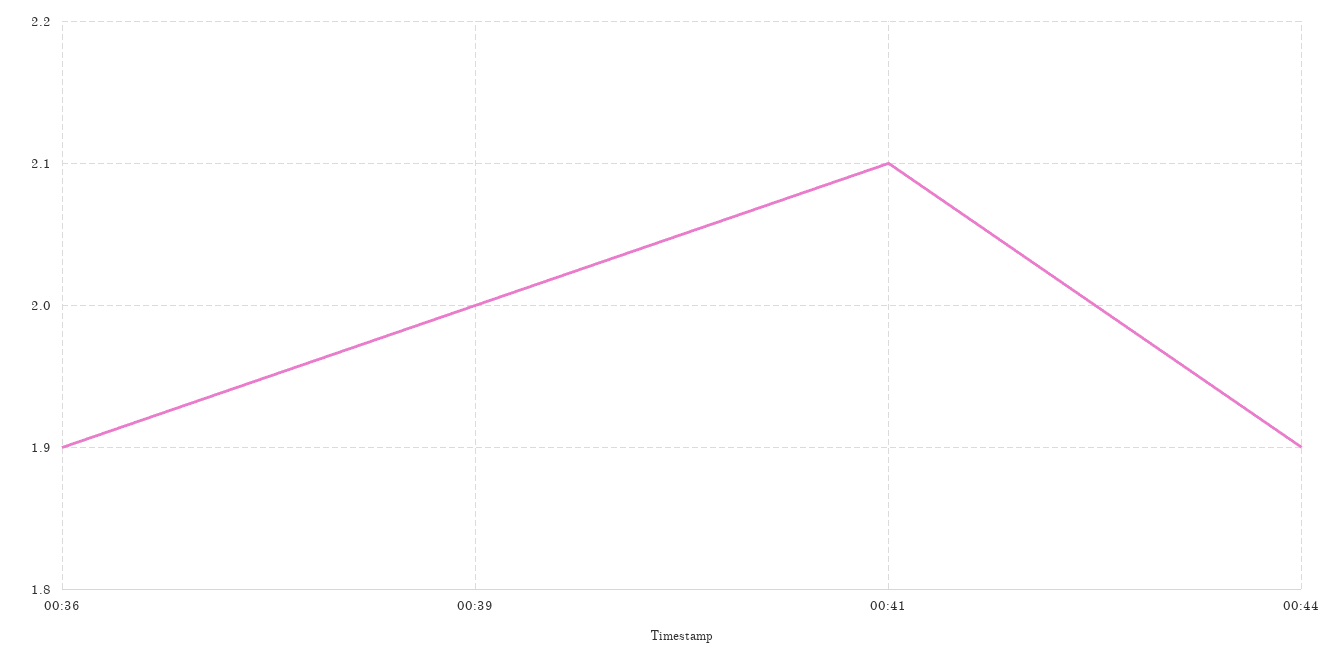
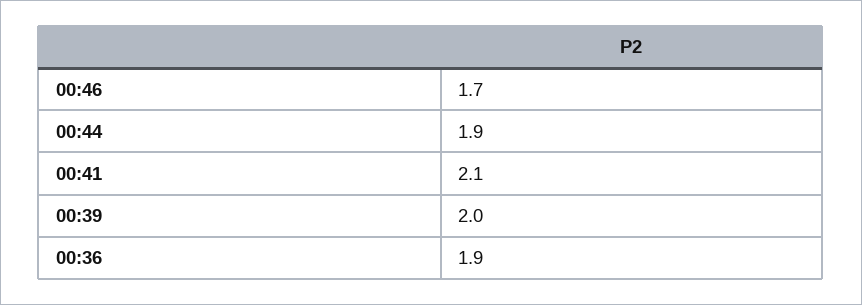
00:46: none -> 1.7

